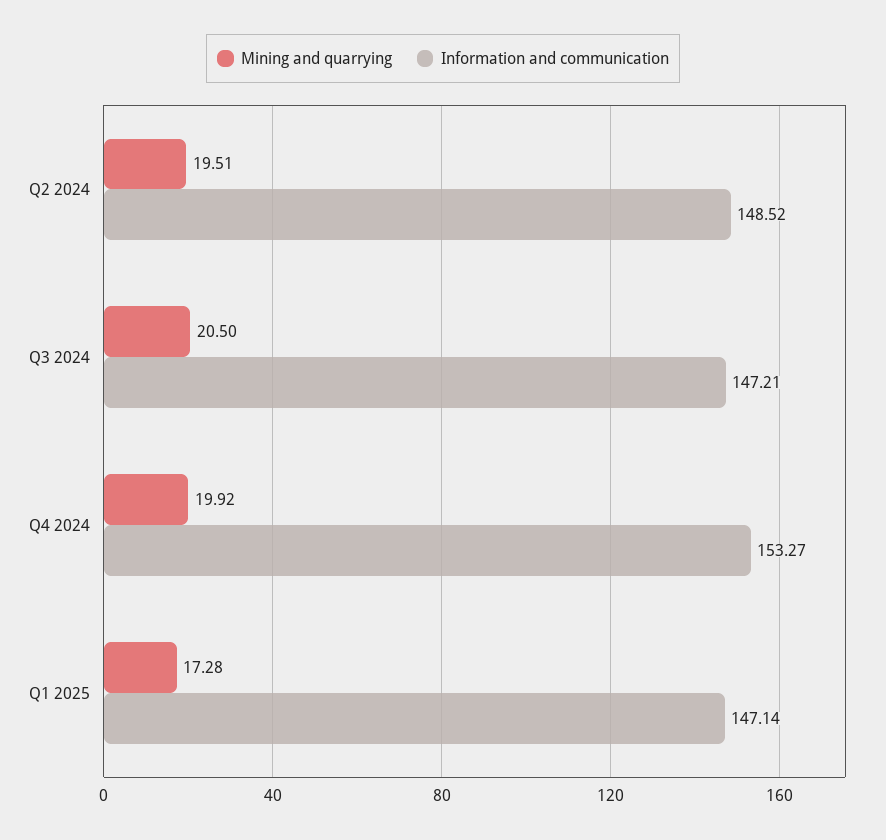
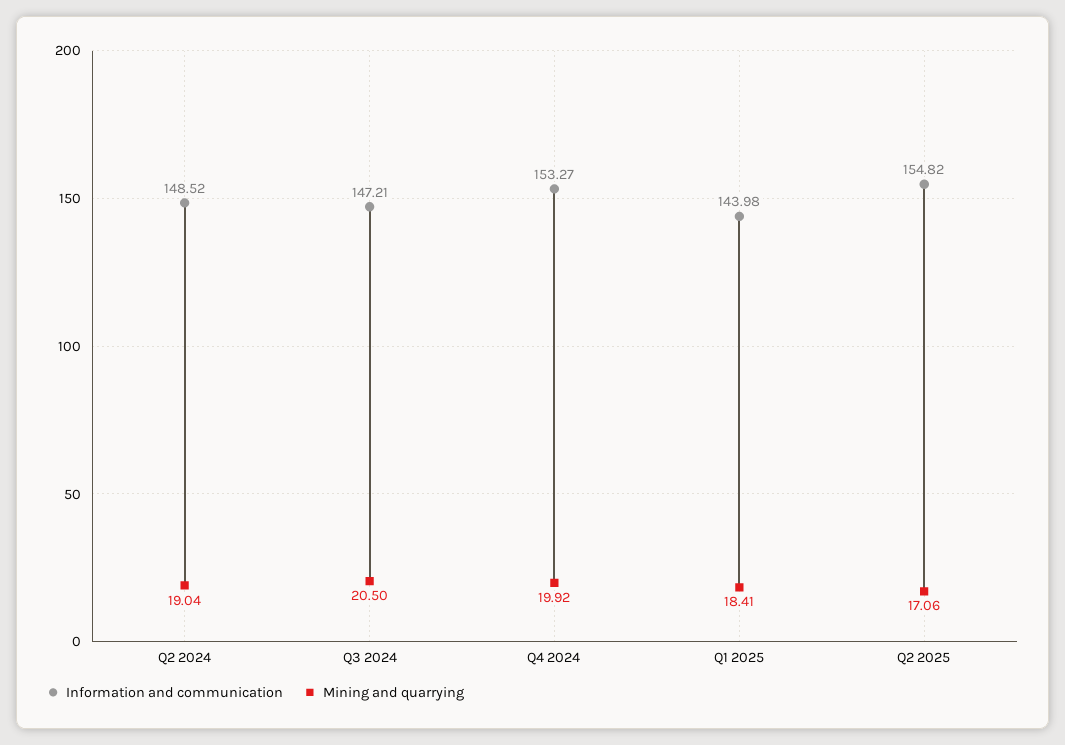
Mining and quarrying, Q2 2024: 19.51 -> 19.04
Mining and quarrying, Q1 2025: 17.28 -> 18.41
Information and communication, Q1 2025: 147.14 -> 143.98
Information and communication, Q2 2025: none -> 154.82
Mining and quarrying, Q2 2025: none -> 17.06

